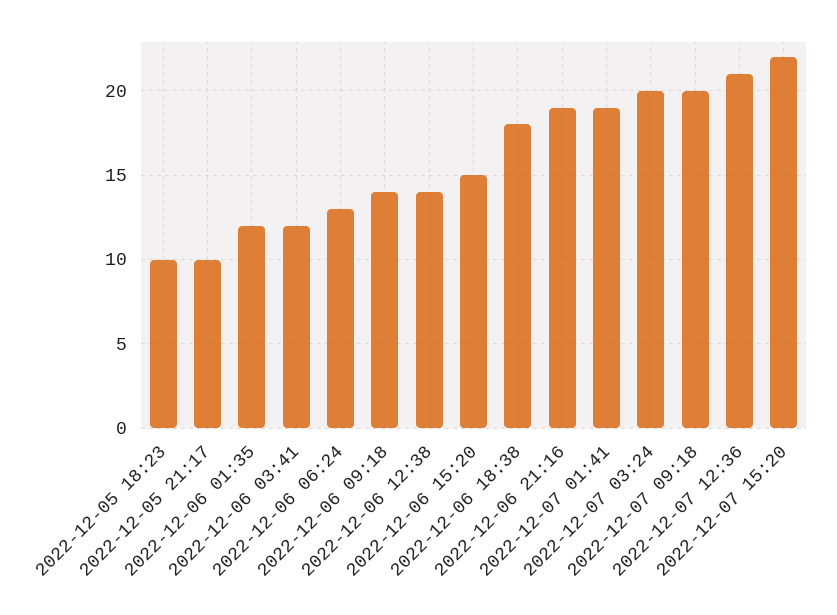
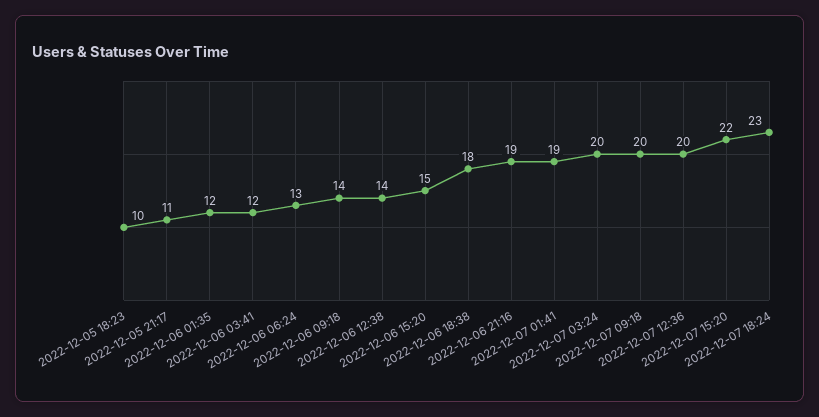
2022-12-05 21:17: 10 -> 11
2022-12-07 12:36: 21 -> 20
2022-12-07 18:24: none -> 23

